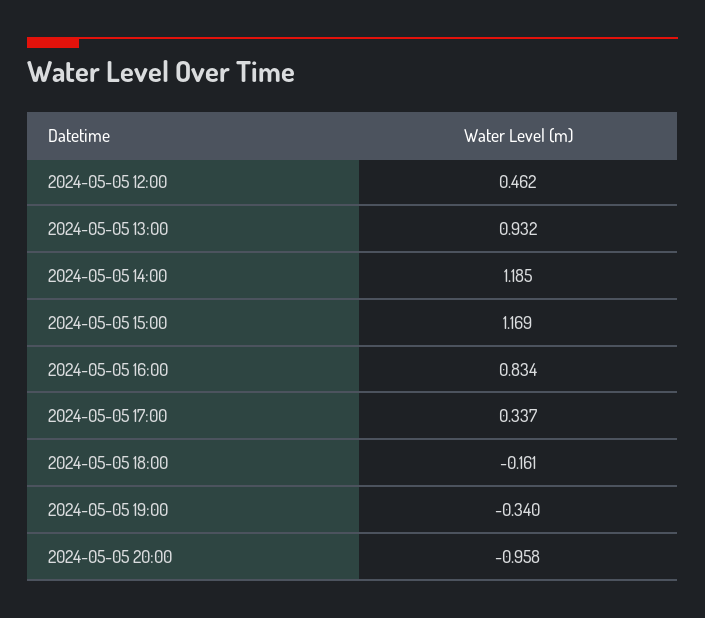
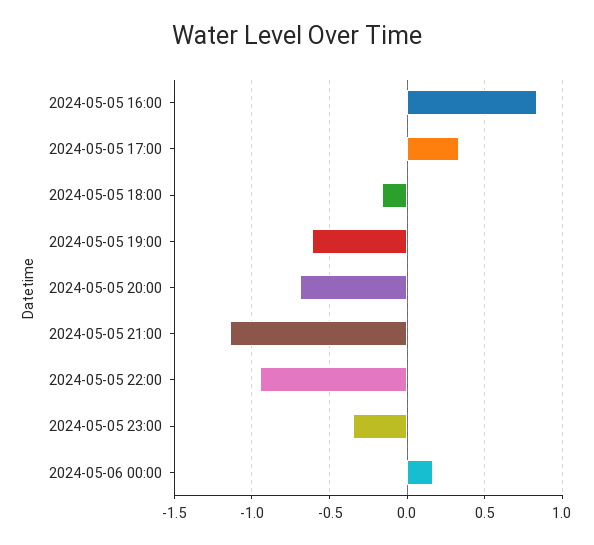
2024-05-05 12:00: 0.462 -> none
2024-05-05 13:00: 0.932 -> none
2024-05-05 14:00: 1.185 -> none
2024-05-05 15:00: 1.169 -> none
2024-05-05 19:00: -0.34 -> -0.6
2024-05-05 20:00: -0.958 -> -0.7
2024-05-05 21:00: none -> -1.15
2024-05-05 22:00: none -> -0.95
2024-05-05 23:00: none -> -0.35
2024-05-06 00:00: none -> 0.15

